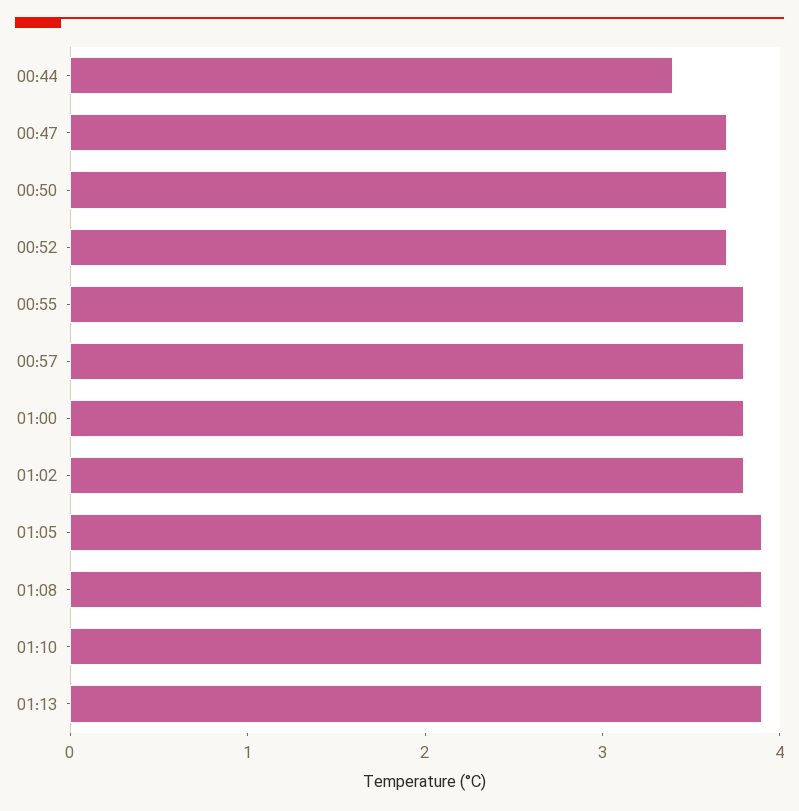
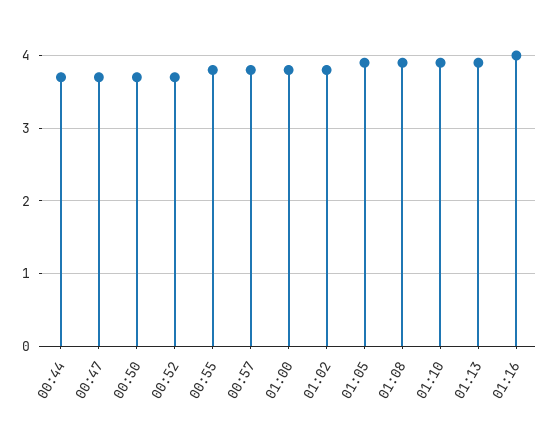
00:44: 3.4 -> 3.7
01:16: none -> 4

